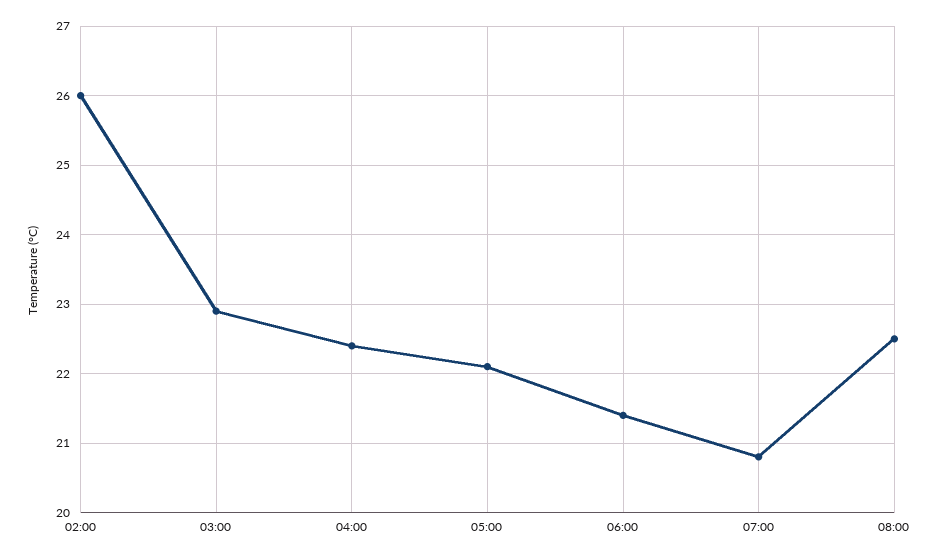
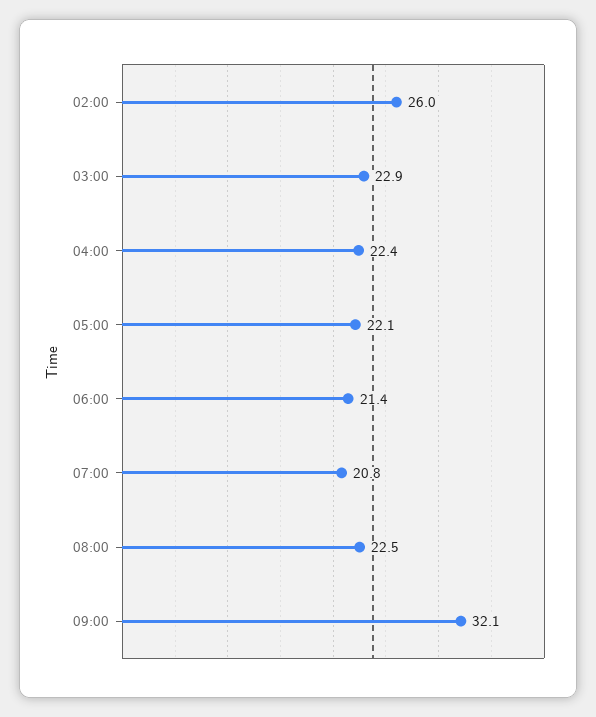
09:00: none -> 32.1

